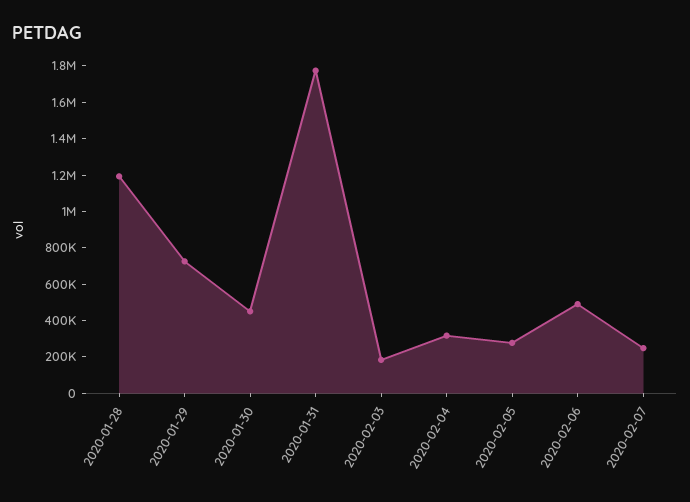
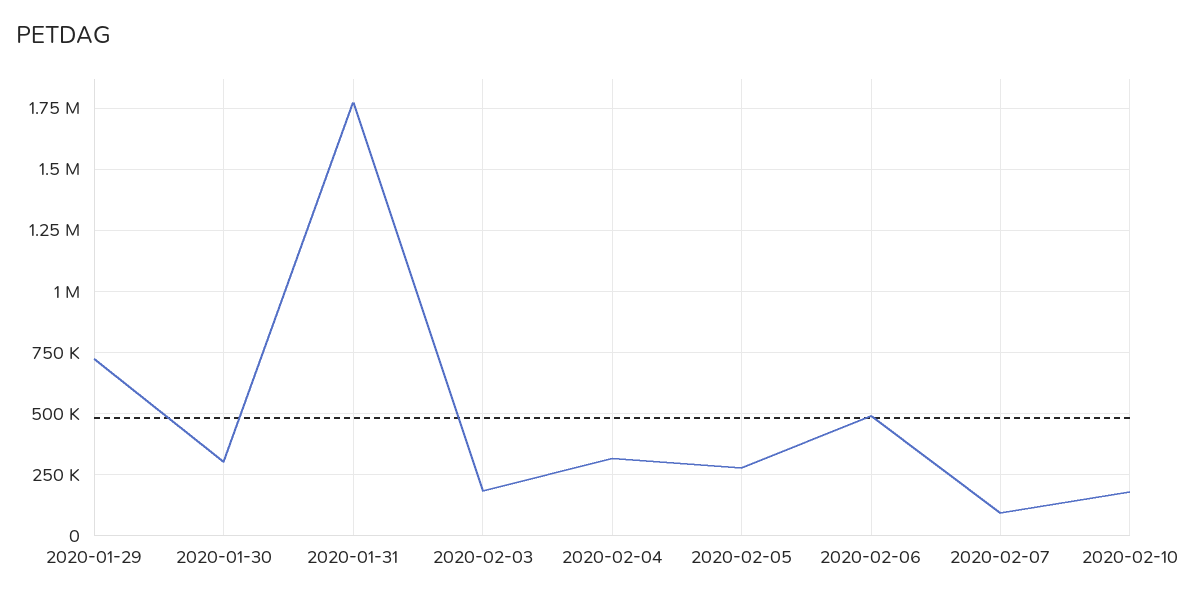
2020-01-28: 1200000 -> none
2020-01-30: 450000 -> 300000
2020-02-07: 250000 -> 100000
2020-02-10: none -> 175000

